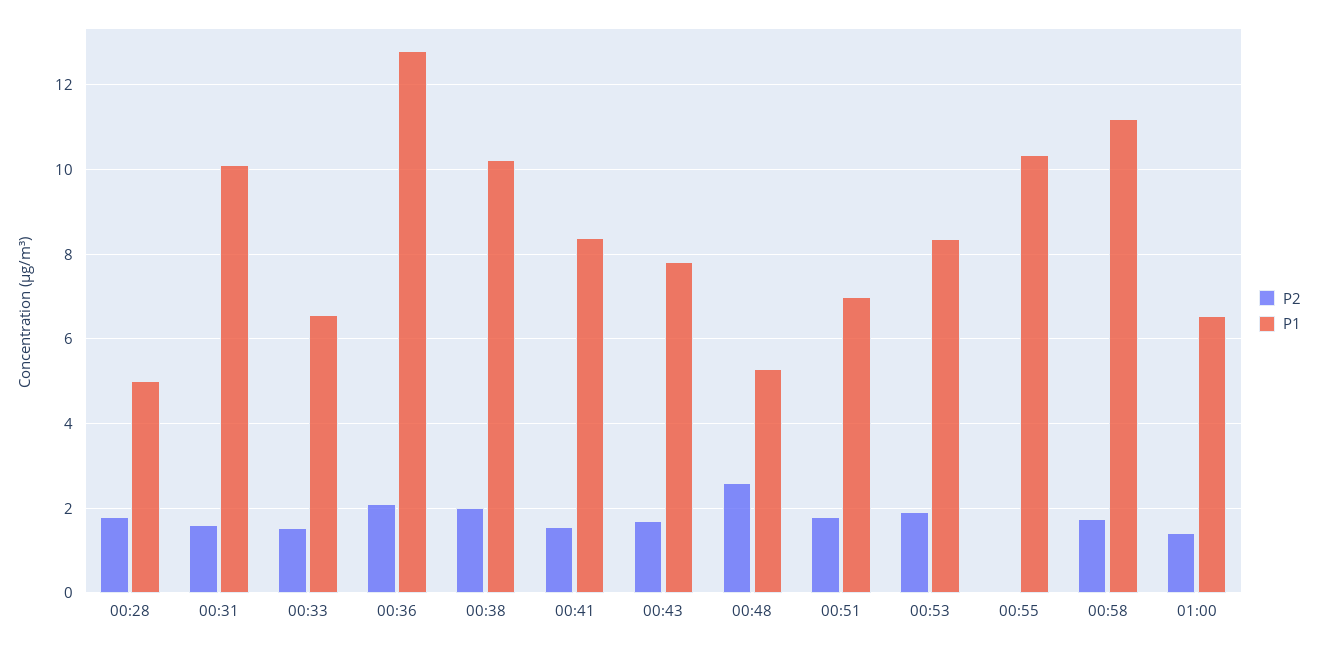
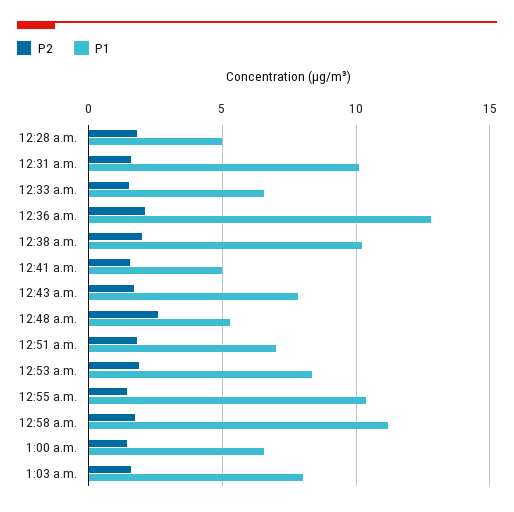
P1, 00:41: 8.4 -> 5
P2, 00:55: 0 -> 1.5
P2, 1:03 a.m.: none -> 1.5
P1, 1:03 a.m.: none -> 8

